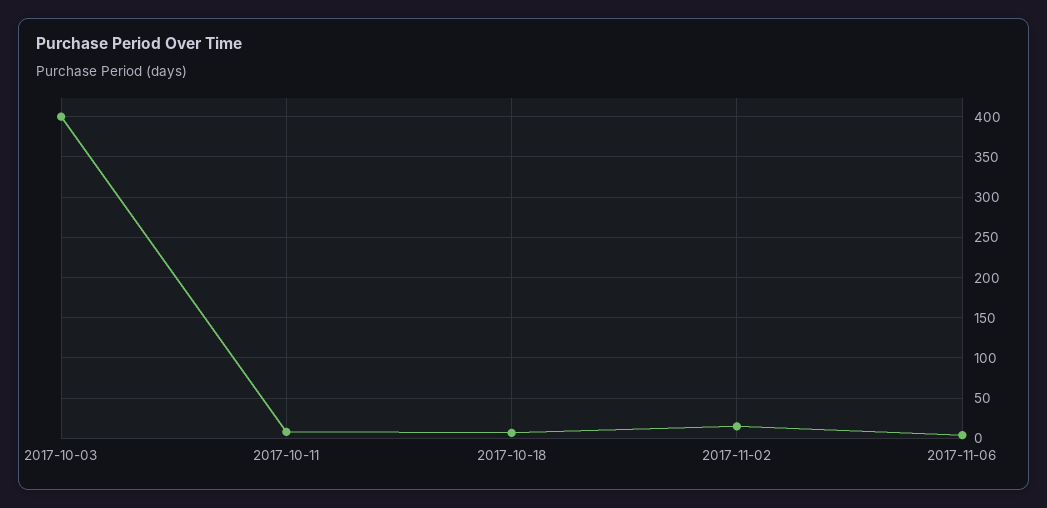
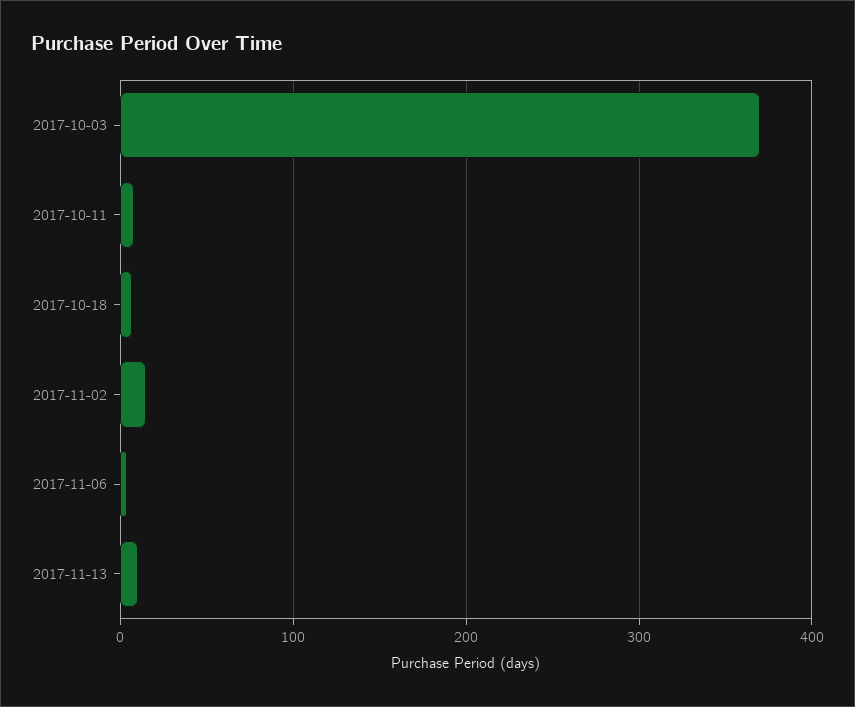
2017-10-03: 400 -> 370
2017-11-13: none -> 10

